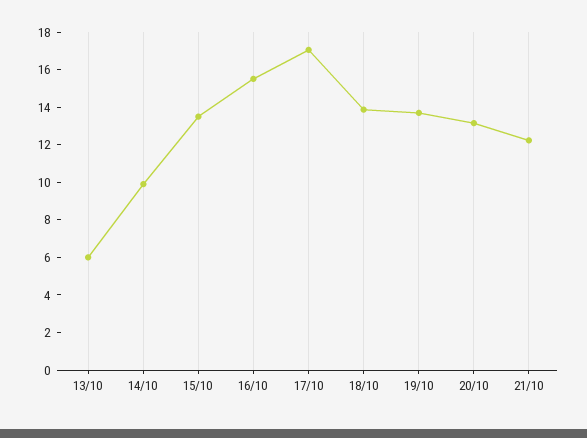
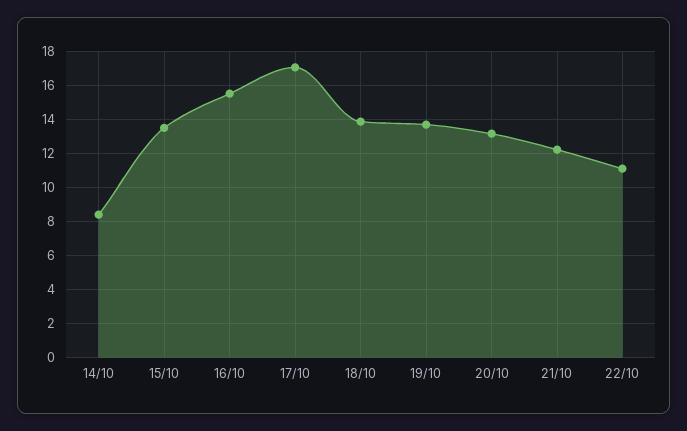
13/10: 6 -> none
14/10: 10 -> 8.5
22/10: none -> 11

